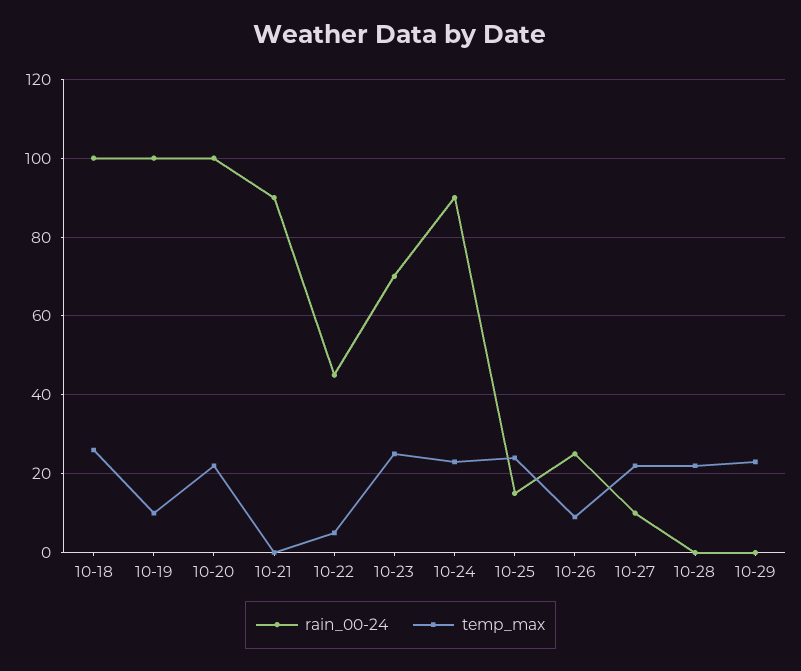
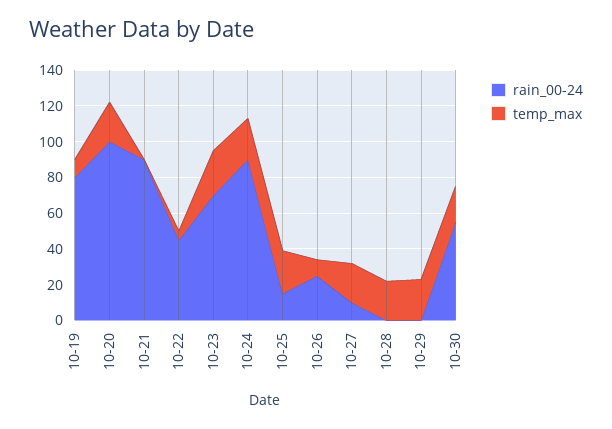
rain_00-24, 10-18: 100 -> none
temp_max, 10-18: 25 -> none
rain_00-24, 10-19: 100 -> 80
rain_00-24, 10-30: none -> 55
temp_max, 10-30: none -> 20

